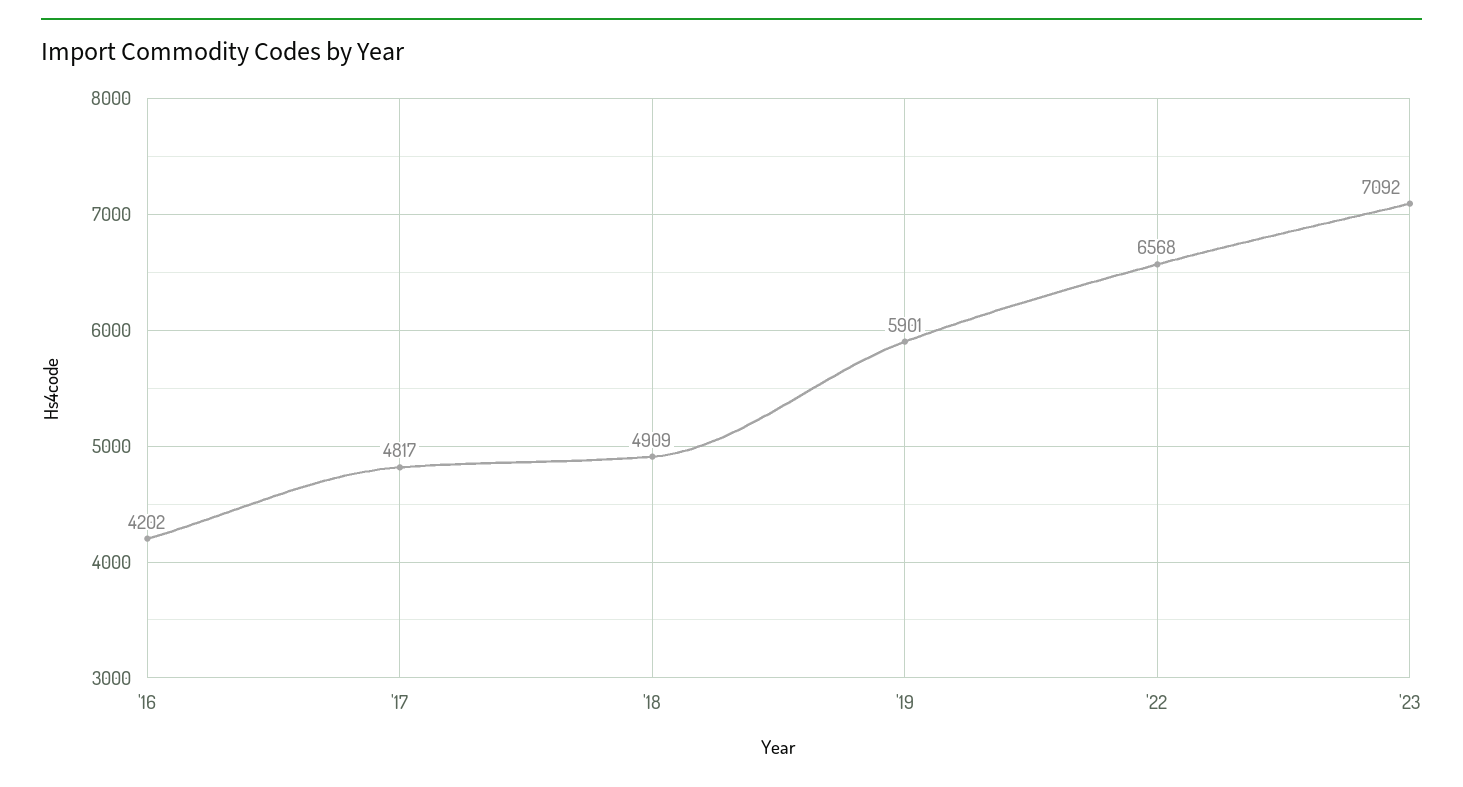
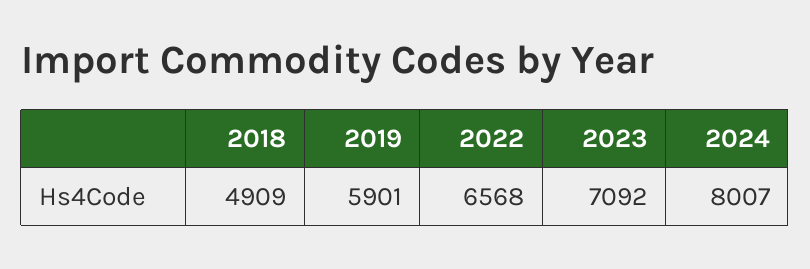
'16: 4202 -> none
'17: 4817 -> none
2024: none -> 8007

